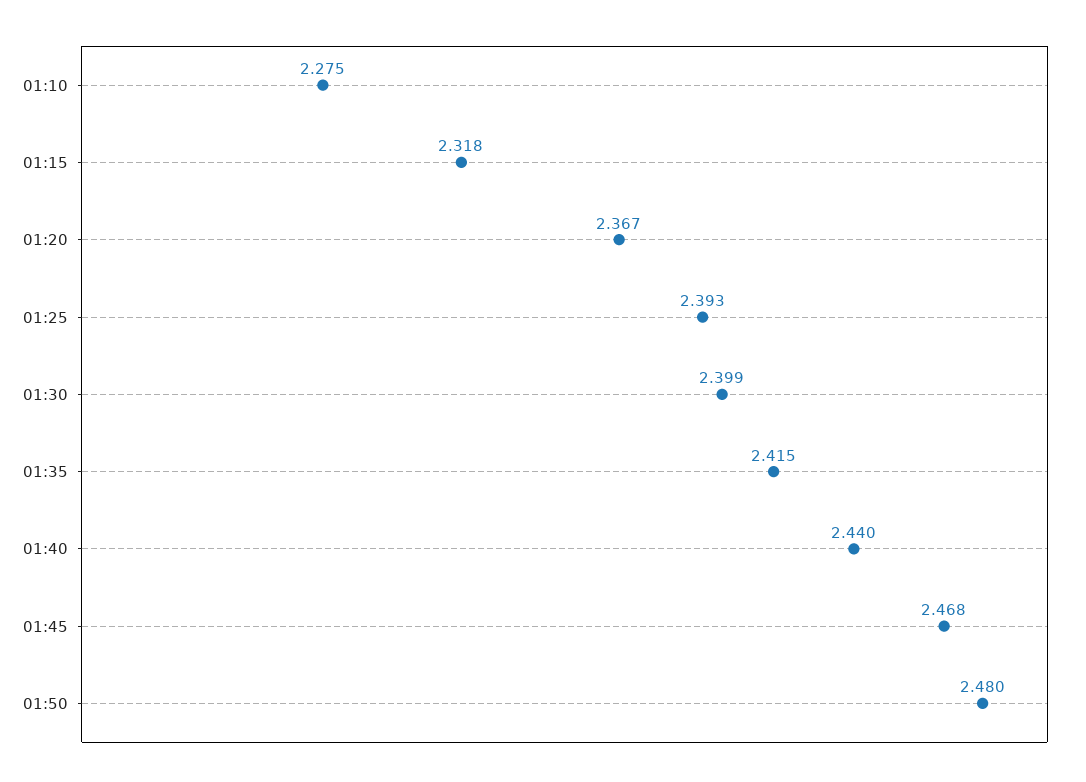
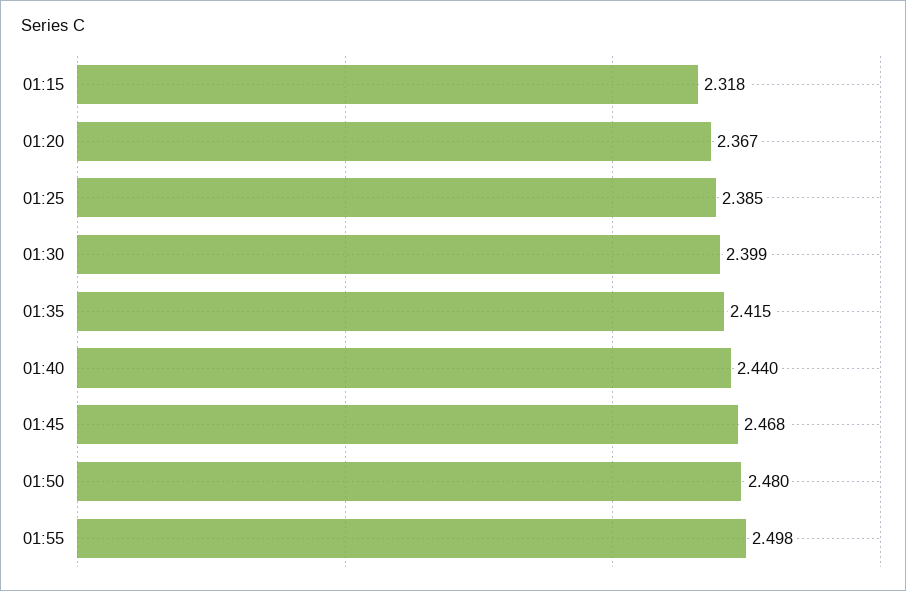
01:10: 2.275 -> none
01:25: 2.393 -> 2.385
01:55: none -> 2.498

